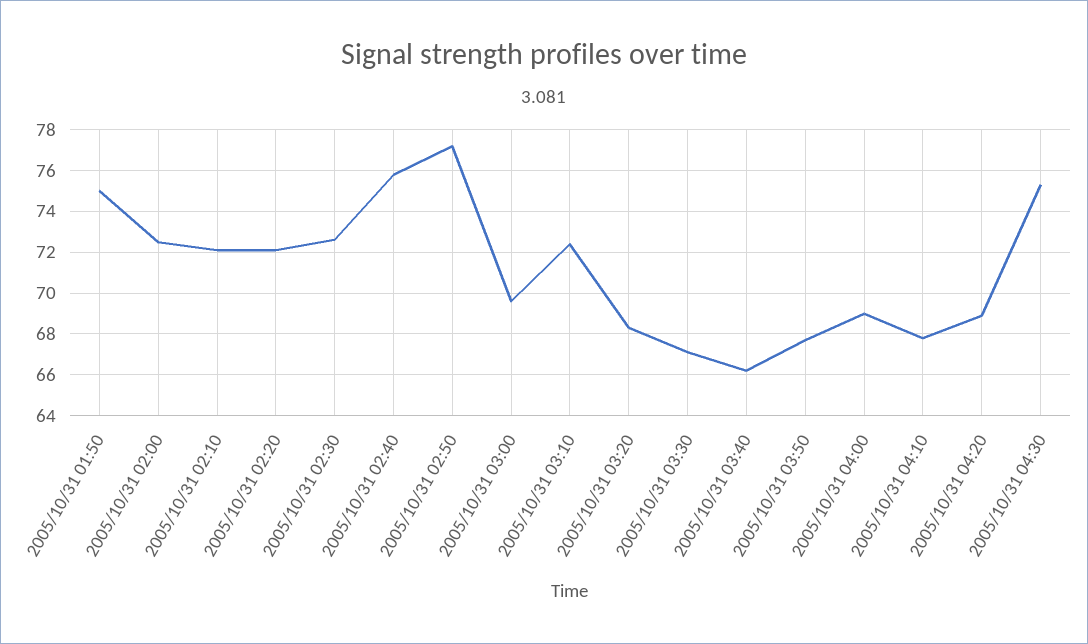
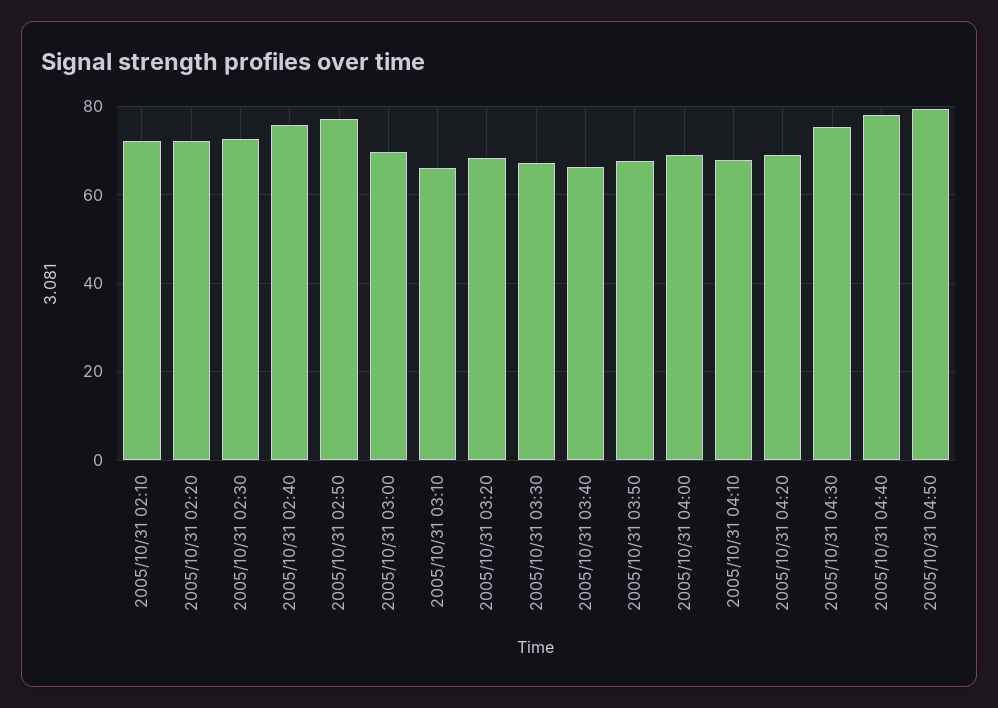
2005/10/31 01:50: 75 -> none
2005/10/31 02:00: 72.5 -> none
2005/10/31 03:10: 72.5 -> 66
2005/10/31 04:40: none -> 78
2005/10/31 04:50: none -> 80

